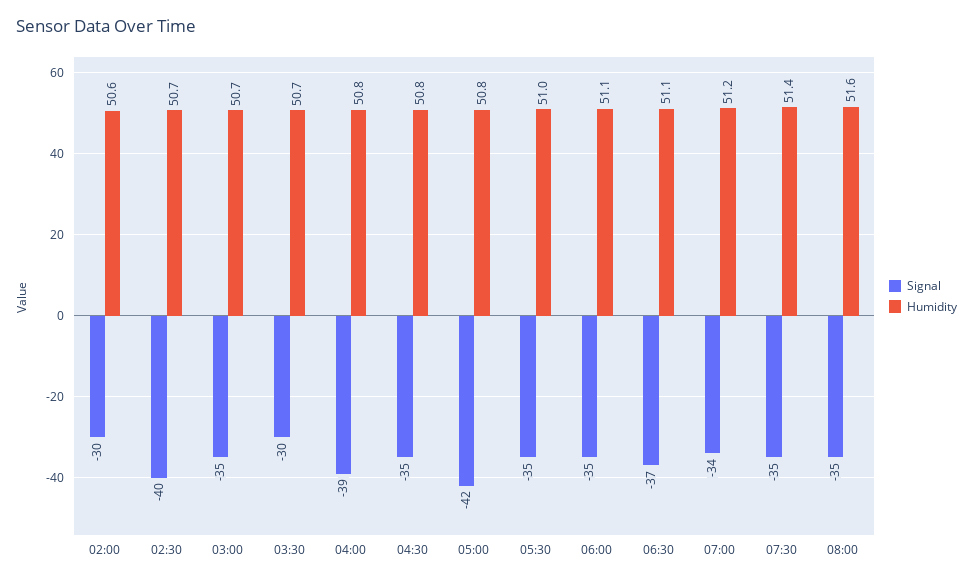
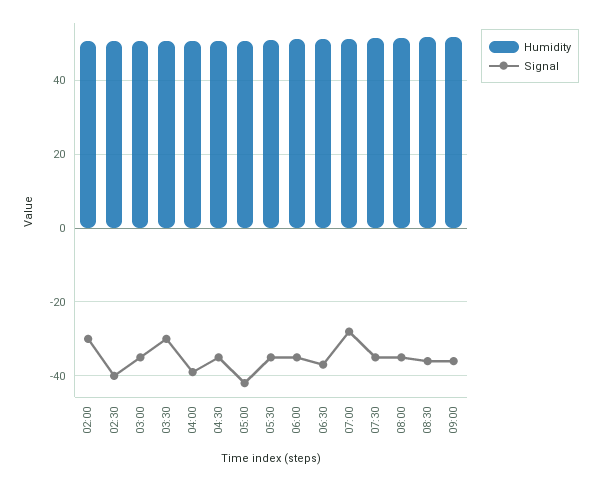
Signal, 07:00: -34 -> -28
Humidity, 08:30: none -> 52
Signal, 08:30: none -> -36
Humidity, 09:00: none -> 52
Signal, 09:00: none -> -36

